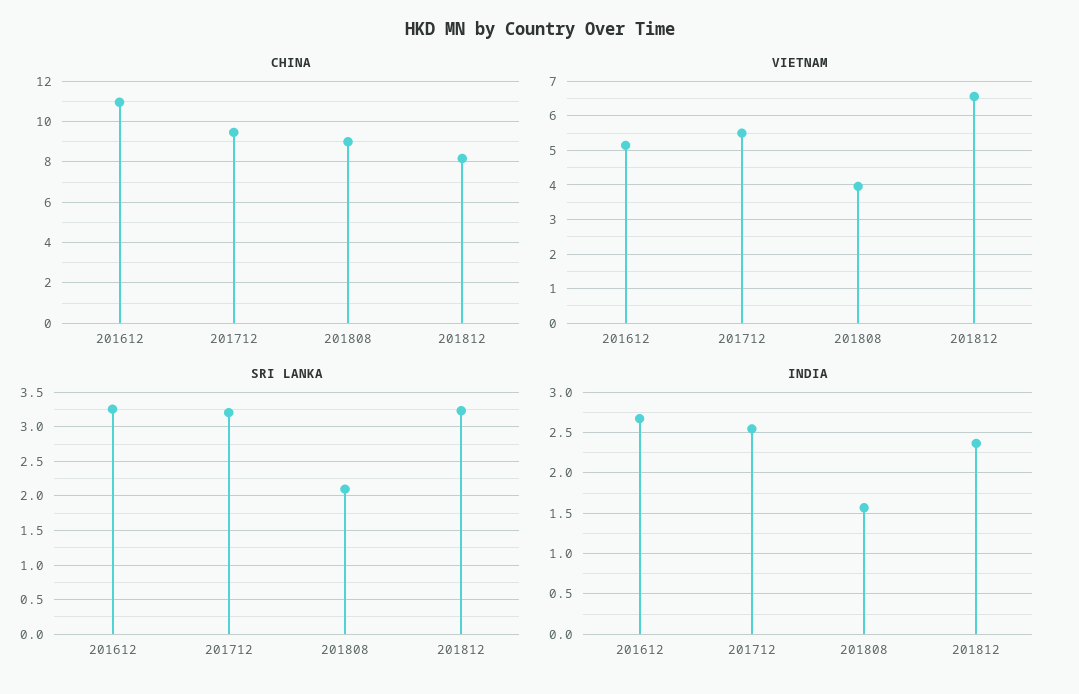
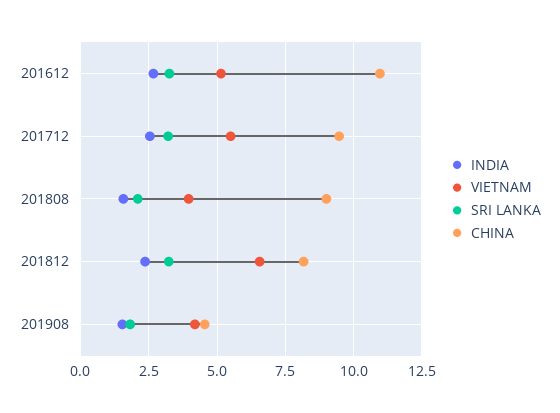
INDIA, 201908: none -> 1.5
VIETNAM, 201908: none -> 4.25
SRI LANKA, 201908: none -> 1.75
CHINA, 201908: none -> 4.5

